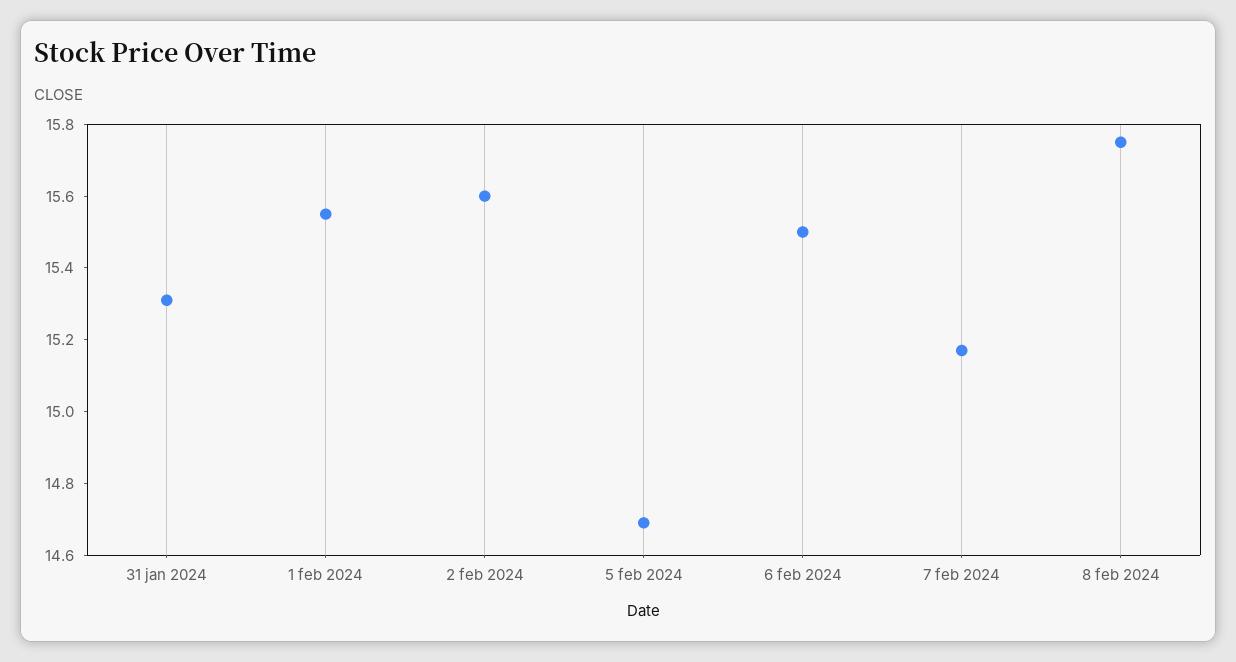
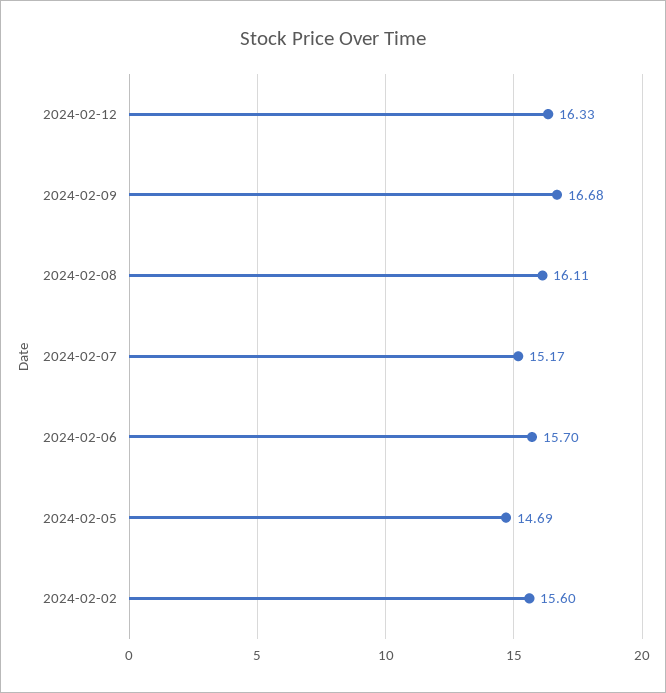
31 jan 2024: 15.3 -> none
1 feb 2024: 15.55 -> none
6 feb 2024: 15.5 -> 15.7
8 feb 2024: 15.75 -> 16.11
2024-02-12: none -> 16.33
2024-02-09: none -> 16.68

